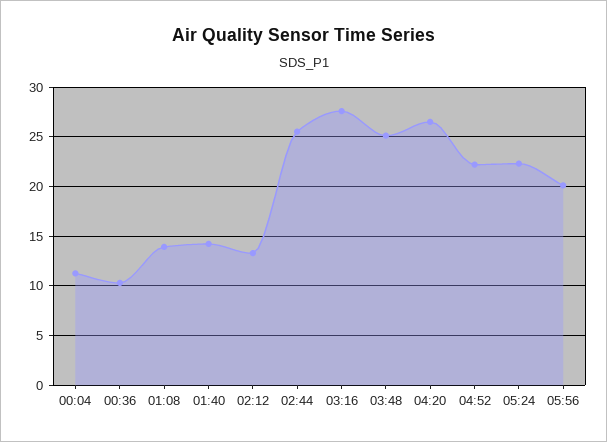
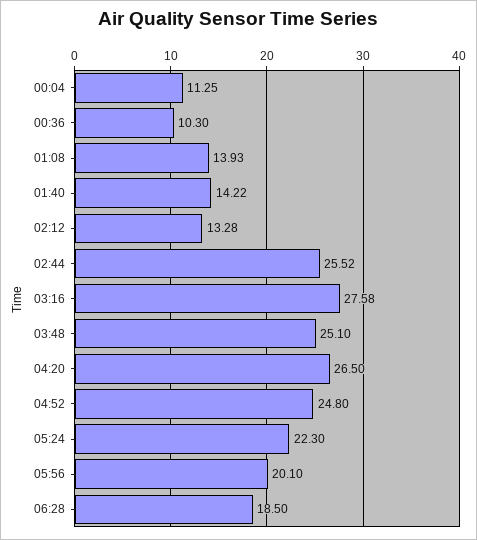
04:52: 22 -> 24.8
06:28: none -> 18.5

